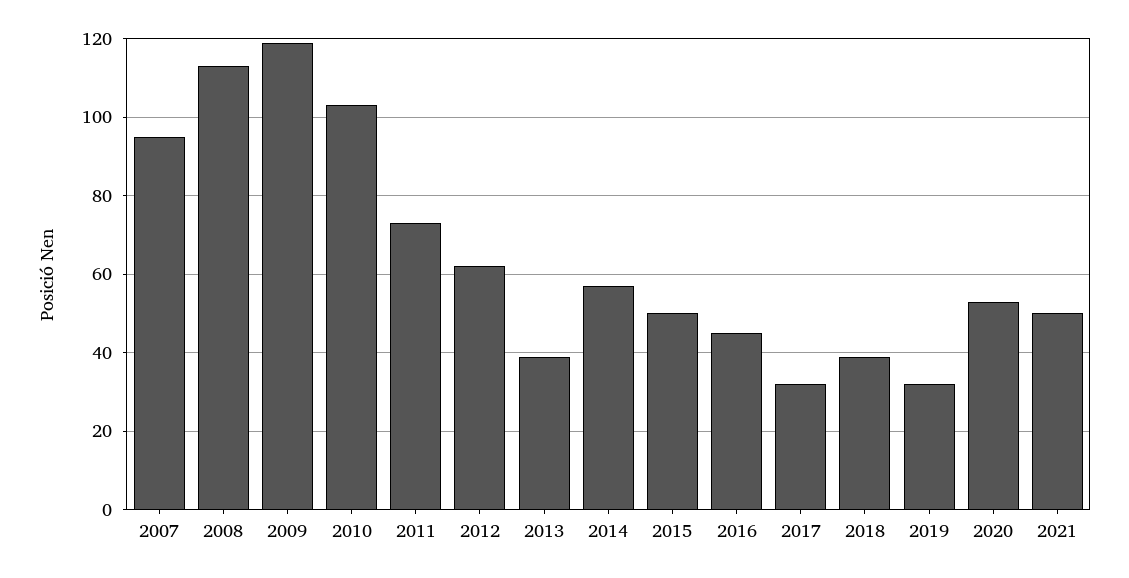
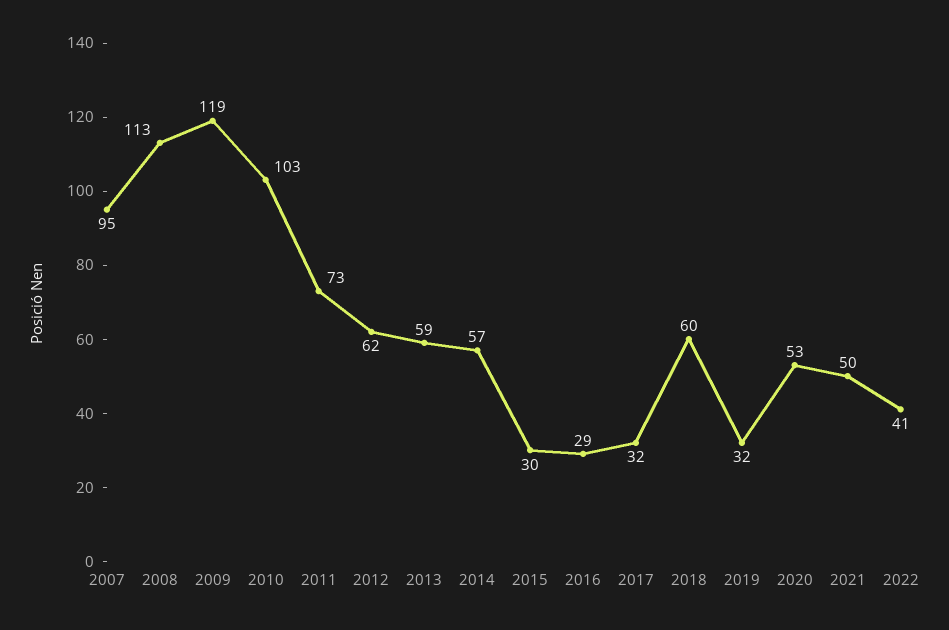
2013: 40 -> 59
2015: 50 -> 30
2016: 45 -> 29
2018: 40 -> 60
2022: none -> 41

